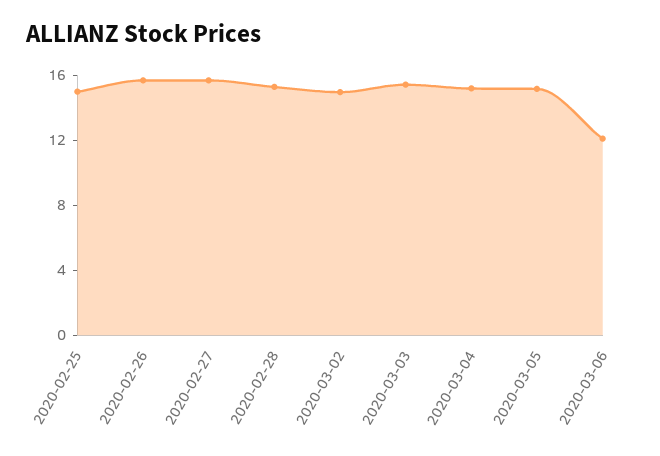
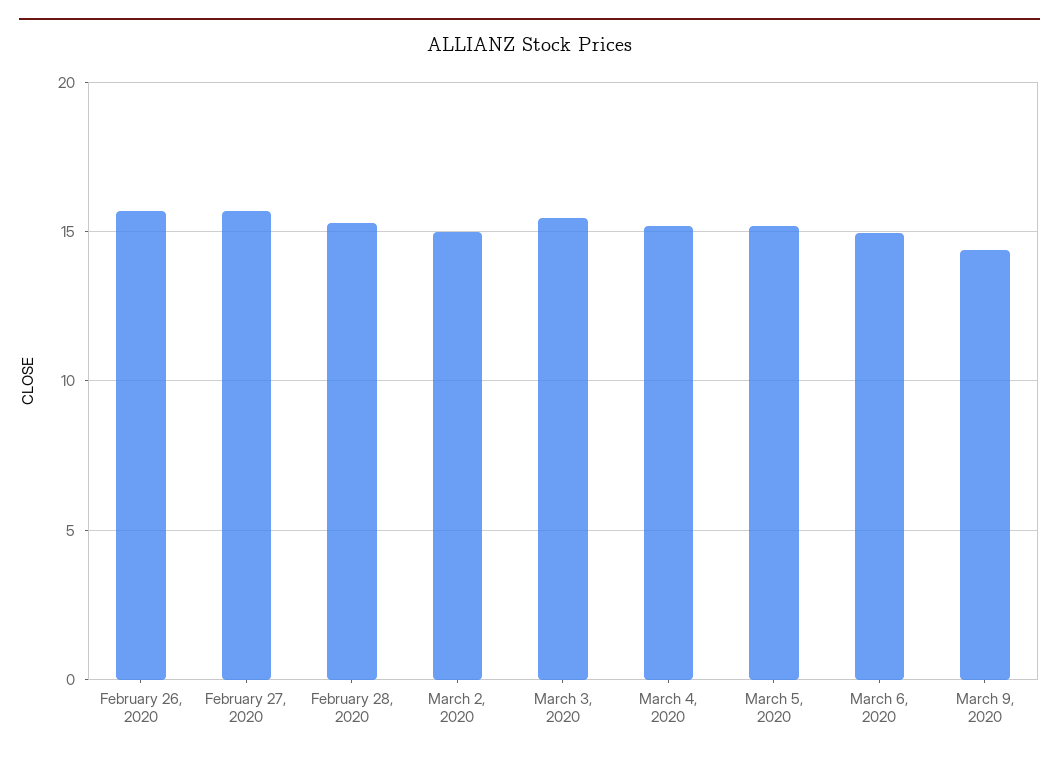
2020-02-25: 15 -> none
2020-03-06: 12 -> 15
March 9, 2020: none -> 14.5

